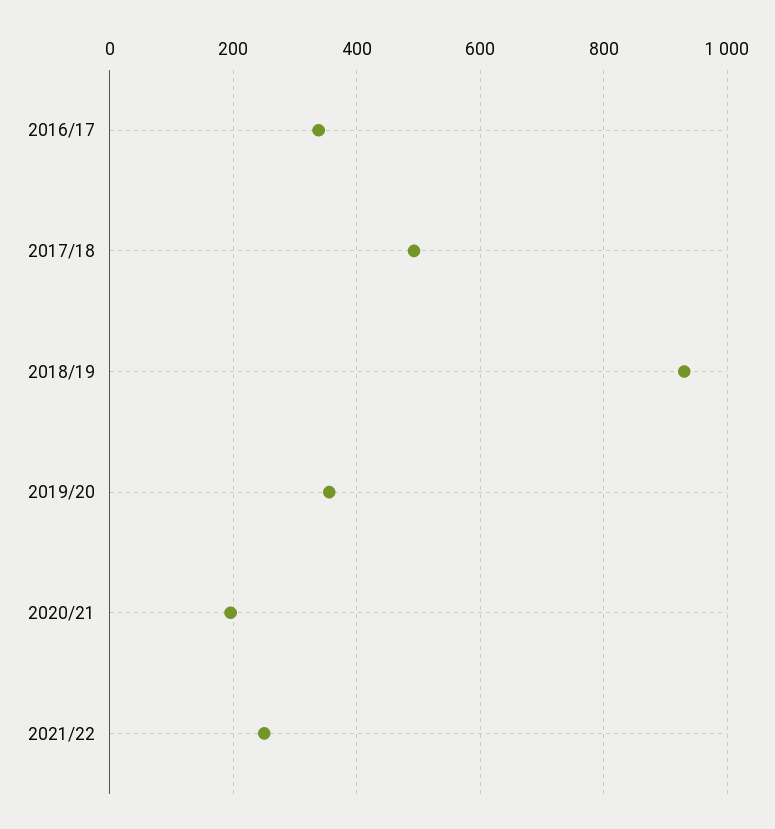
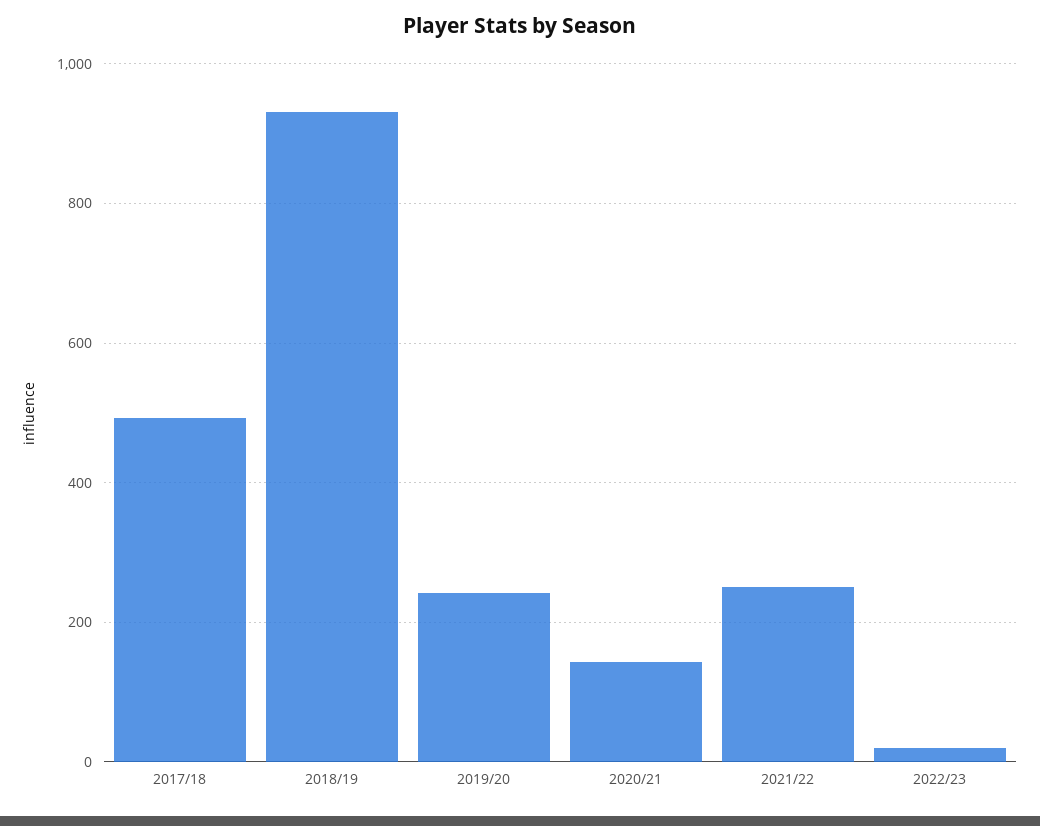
2016/17: 340 -> none
2019/20: 360 -> 240
2020/21: 200 -> 140
2022/23: none -> 20

